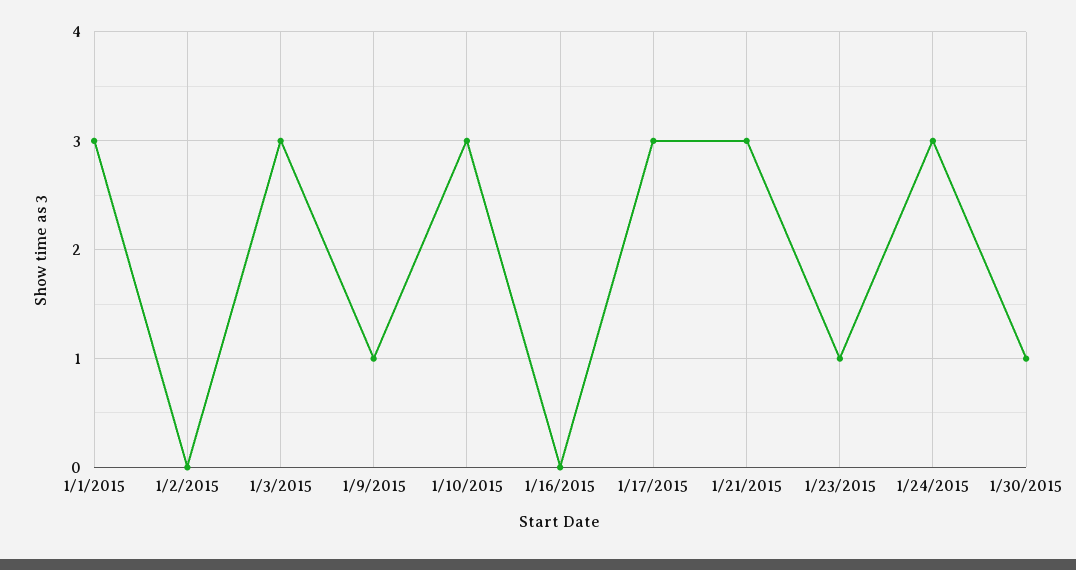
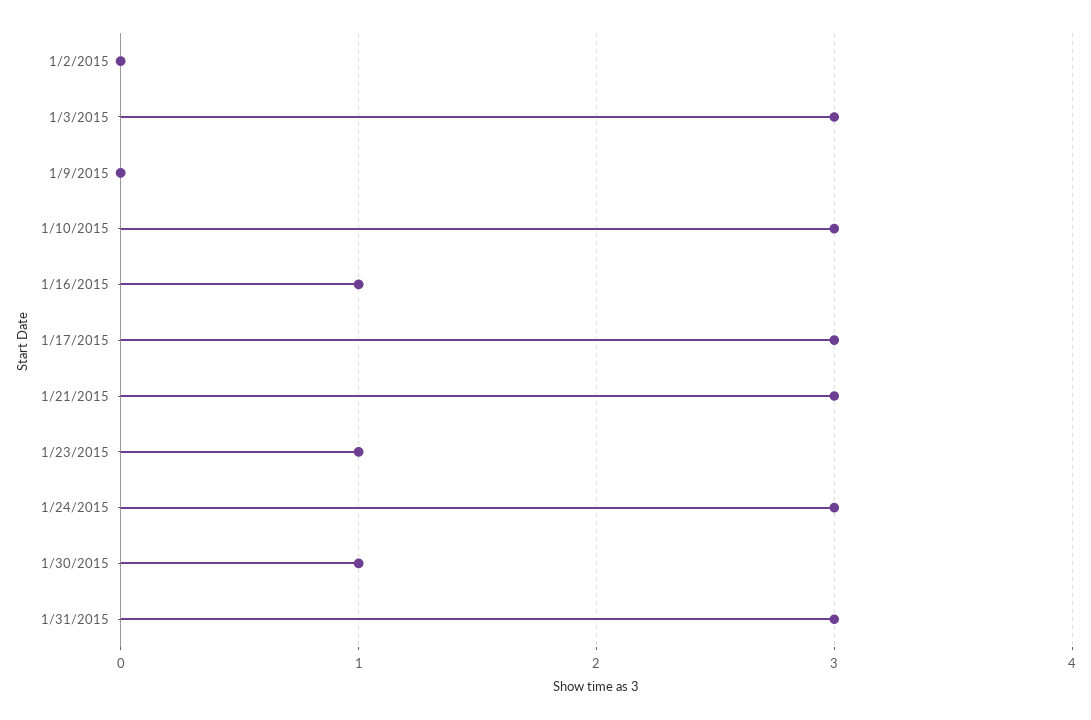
1/1/2015: 3 -> none
1/9/2015: 1 -> 0
1/16/2015: 0 -> 1
1/31/2015: none -> 3

